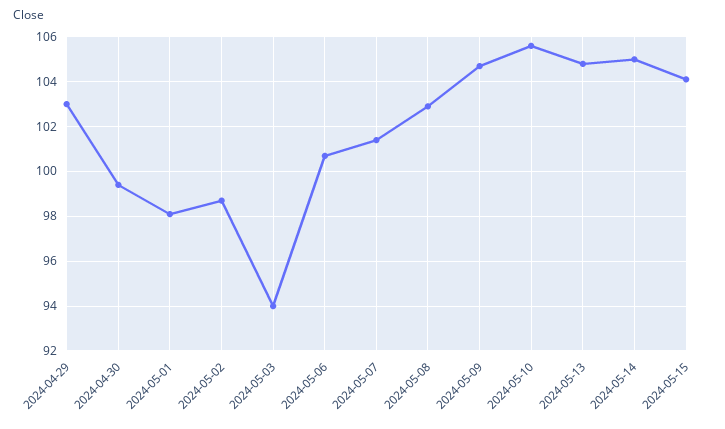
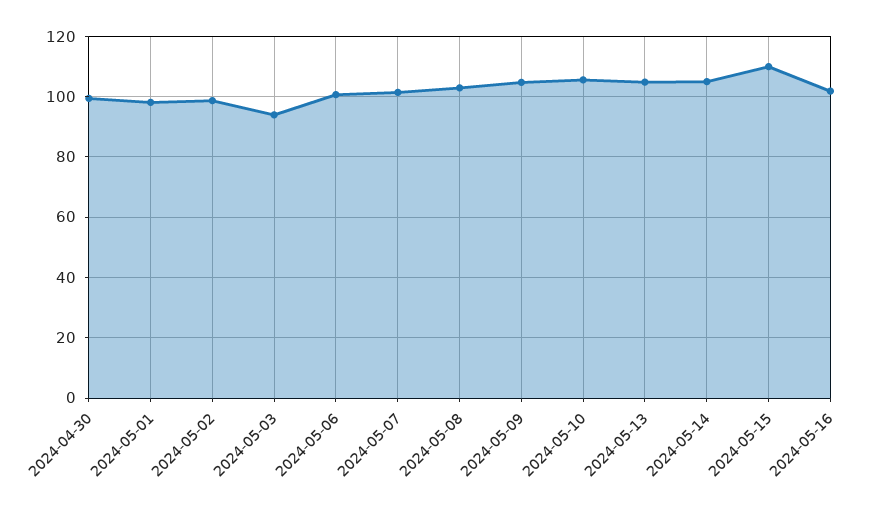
2024-04-29: 103 -> none
2024-05-15: 104 -> 110
2024-05-16: none -> 102

